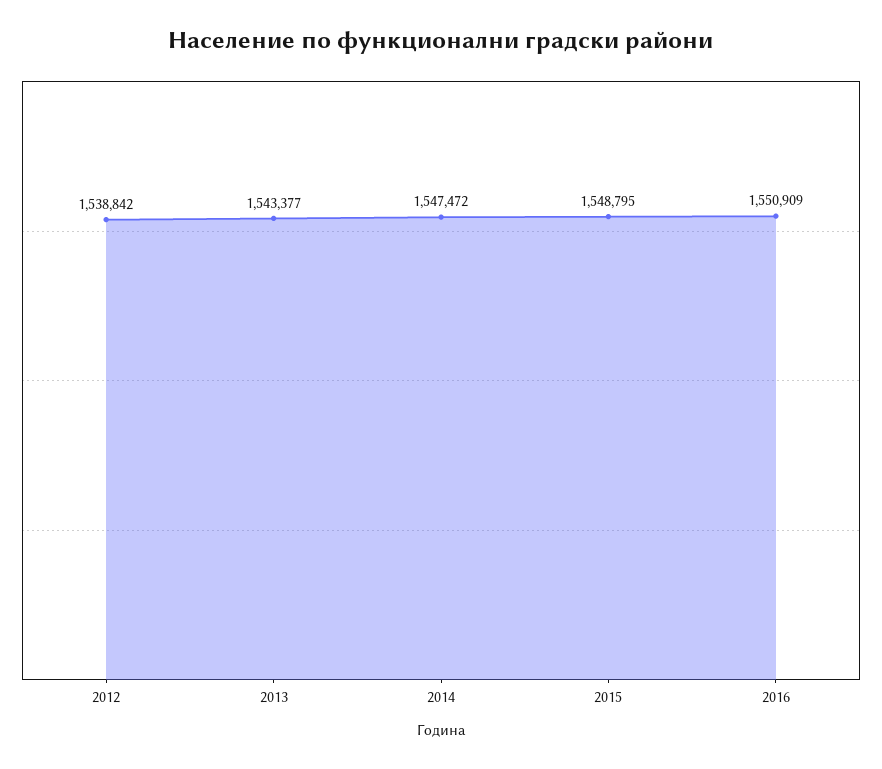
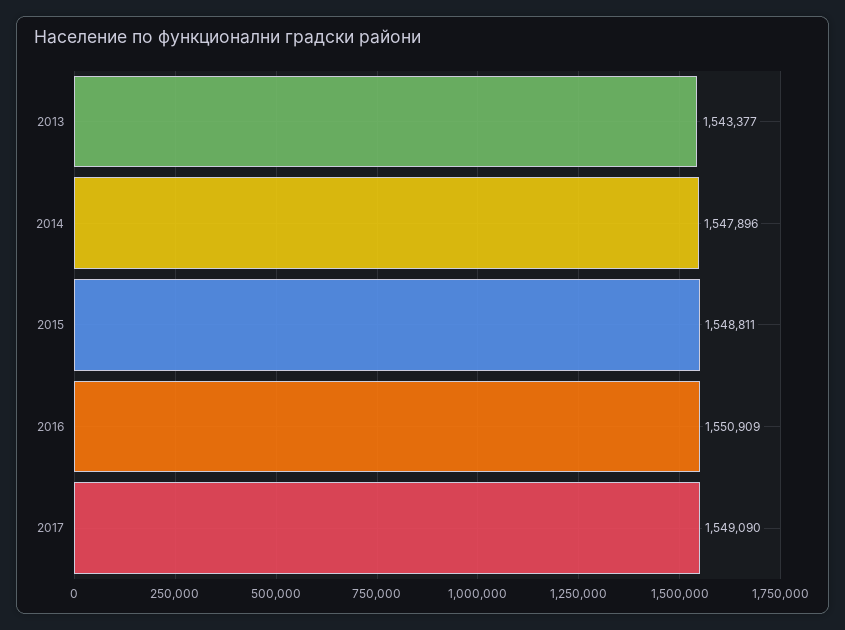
2012: 1538842 -> none
2014: 1547472 -> 1547896
2015: 1548795 -> 1548811
2017: none -> 1549090

